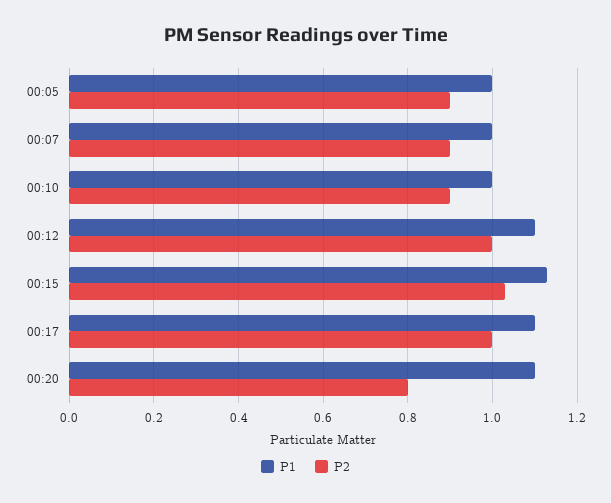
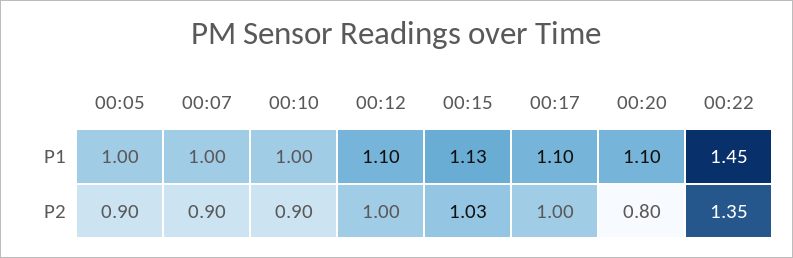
P1, 00:22: none -> 1.45
P2, 00:22: none -> 1.35

